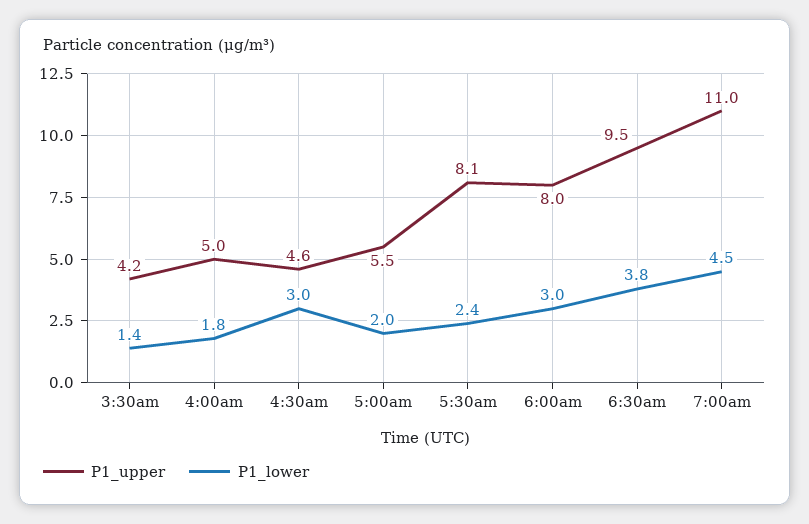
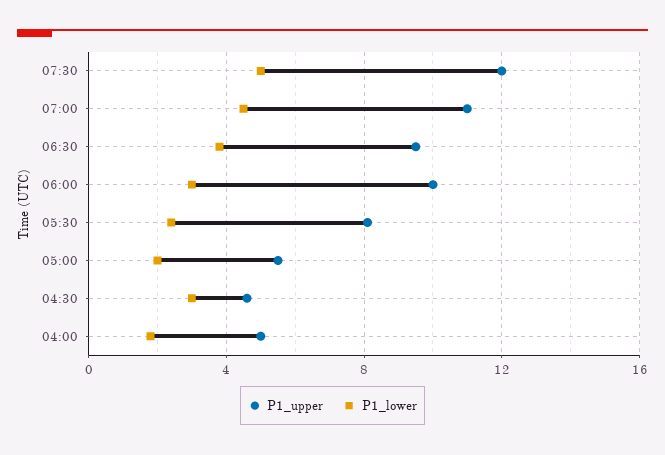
P1_upper, 3:30am: 4.2 -> none
P1_lower, 3:30am: 1.4 -> none
P1_upper, 6:00am: 8 -> 10
P1_upper, 07:30: none -> 12
P1_lower, 07:30: none -> 5

